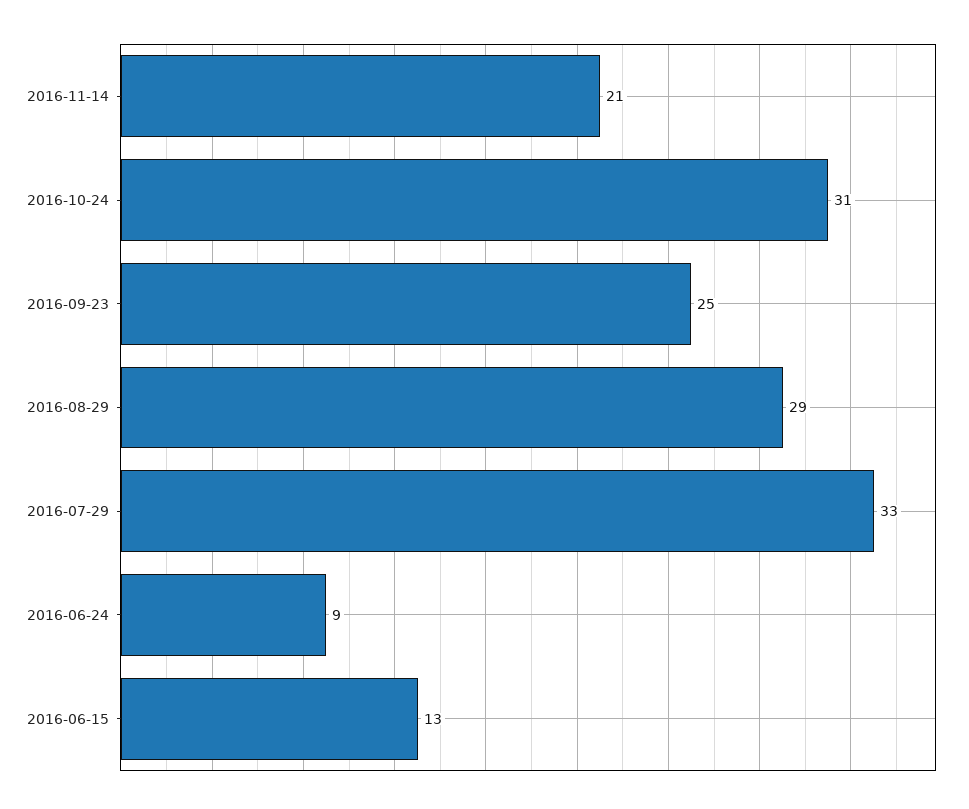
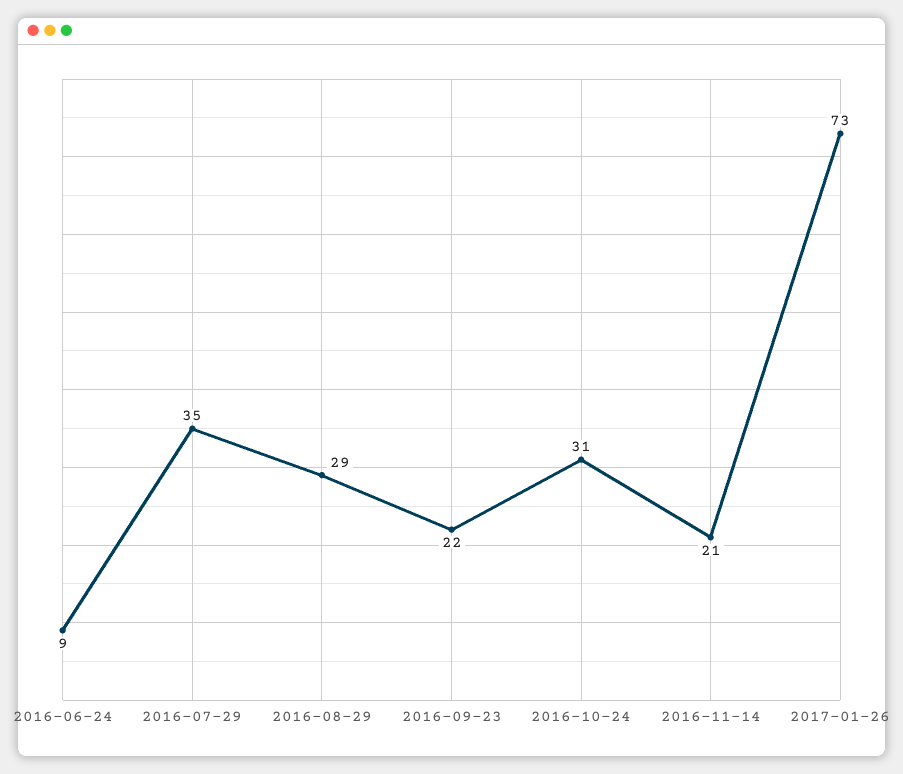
2016-09-23: 25 -> 22
2016-07-29: 33 -> 35
2016-06-15: 13 -> none
2017-01-26: none -> 73

